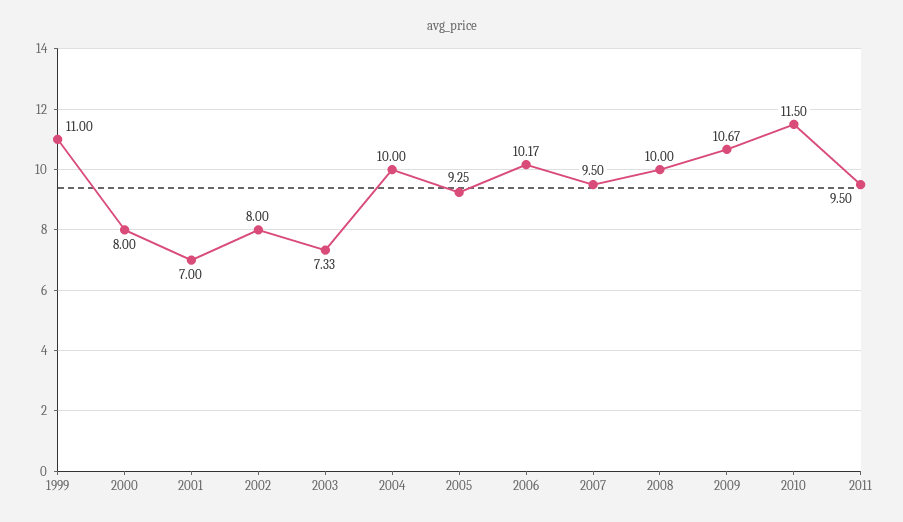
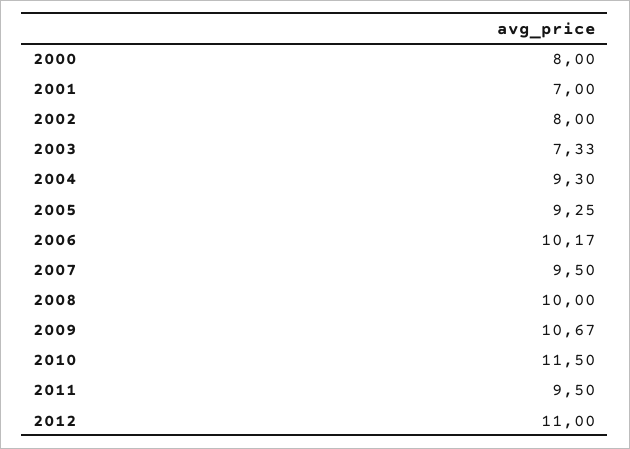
1999: 11 -> none
2004: 10 -> 9.3
2012: none -> 11

